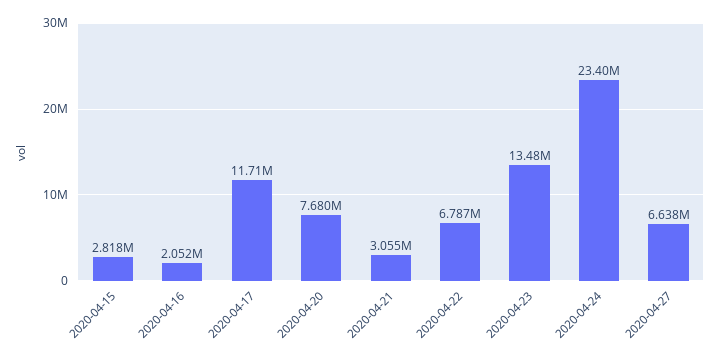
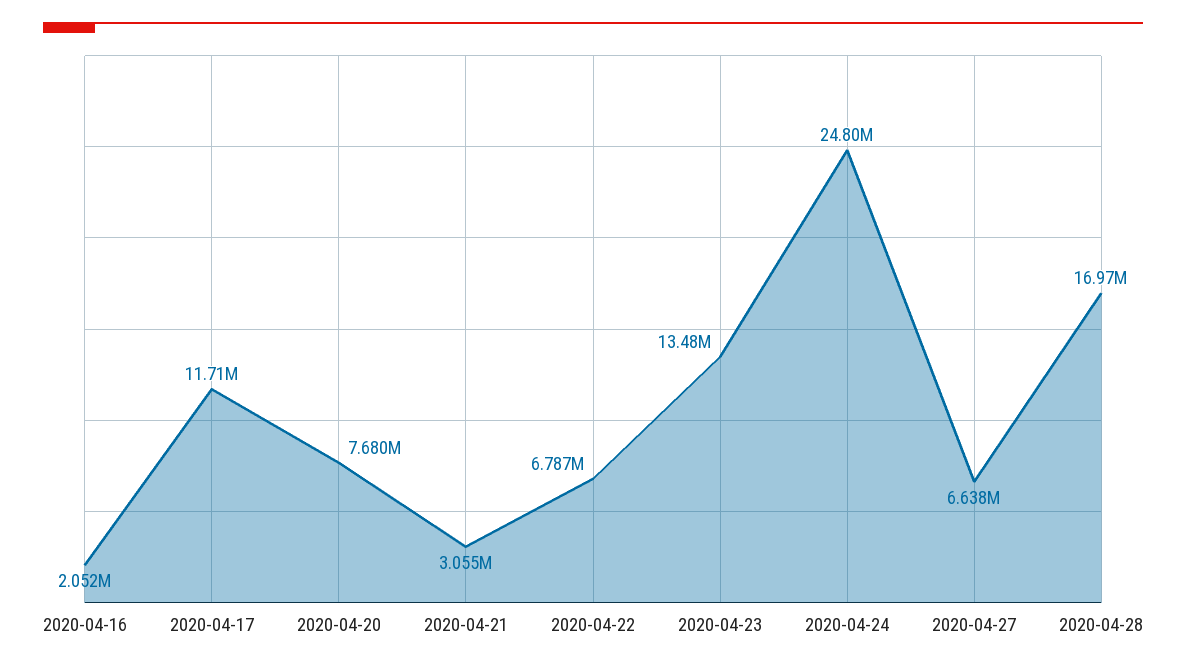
2020-04-15: 2818000 -> none
2020-04-24: 23400000 -> 24800000
2020-04-28: none -> 16970000

